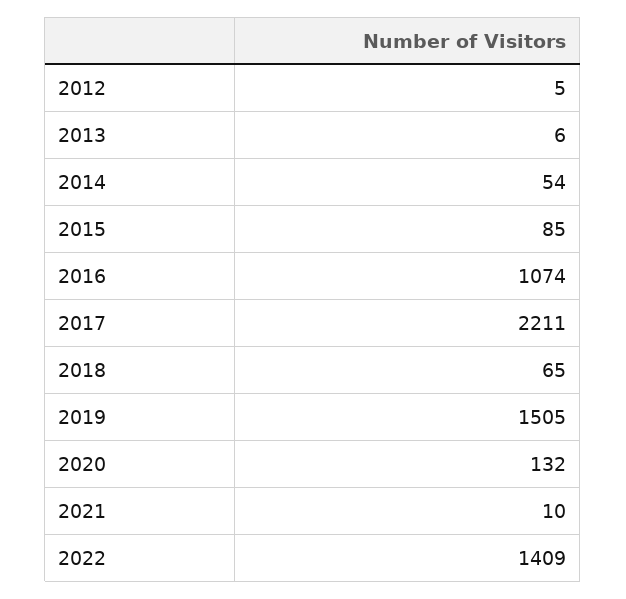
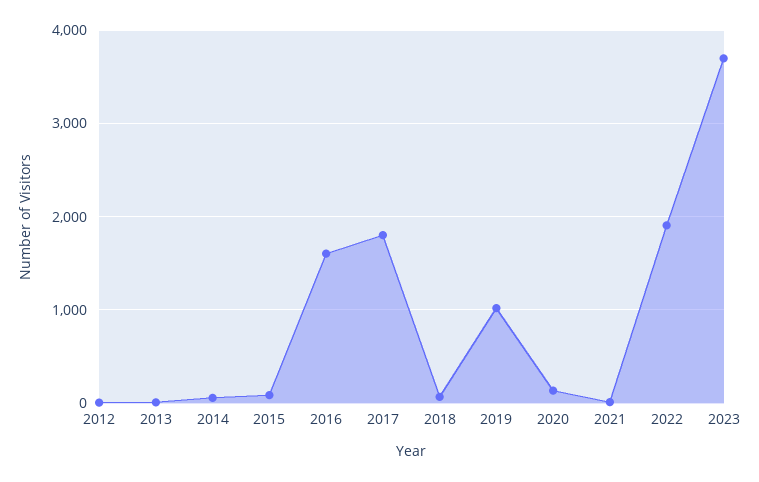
2016: 1074 -> 1600
2017: 2211 -> 1800
2019: 1505 -> 1000
2022: 1409 -> 1900
2023: none -> 3700

